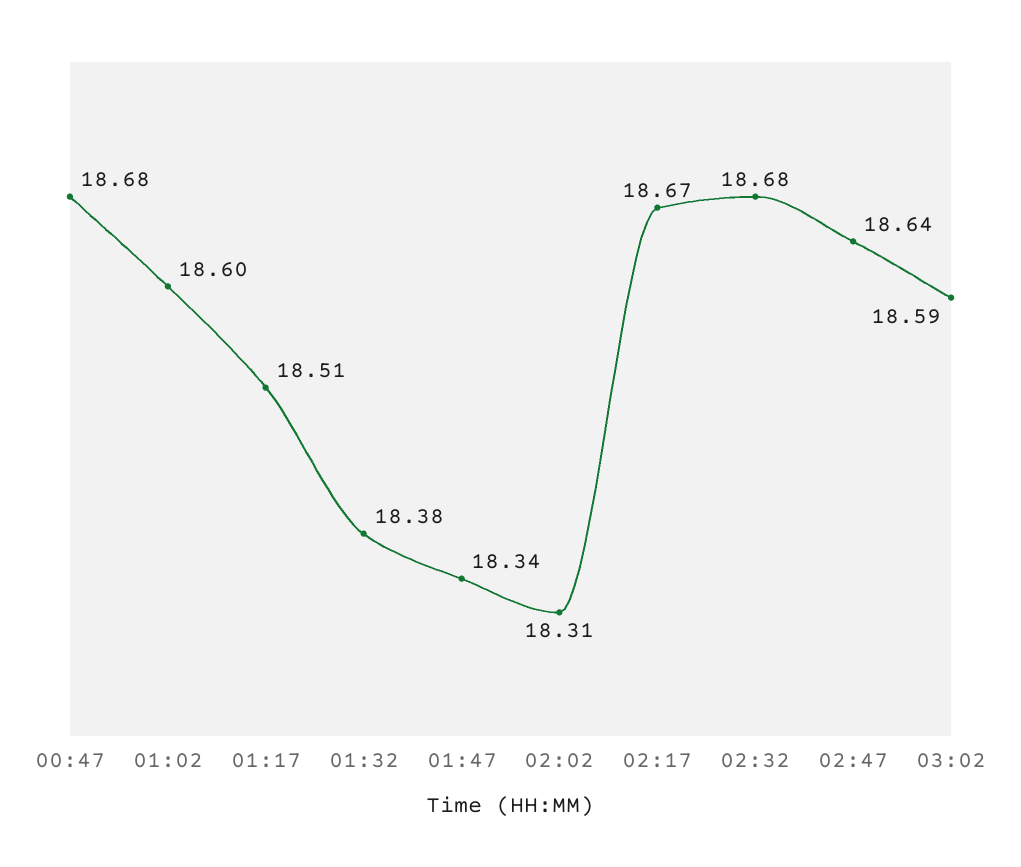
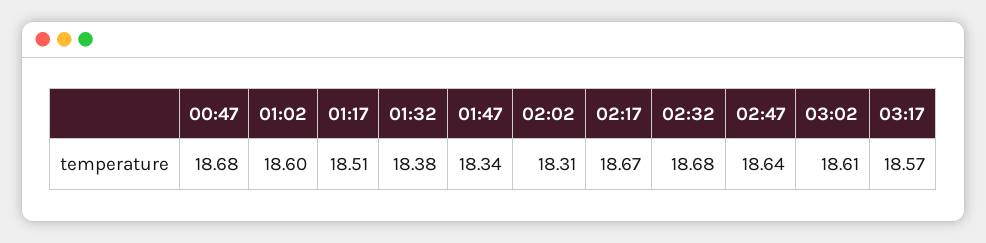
03:02: 18.59 -> 18.61
03:17: none -> 18.57

